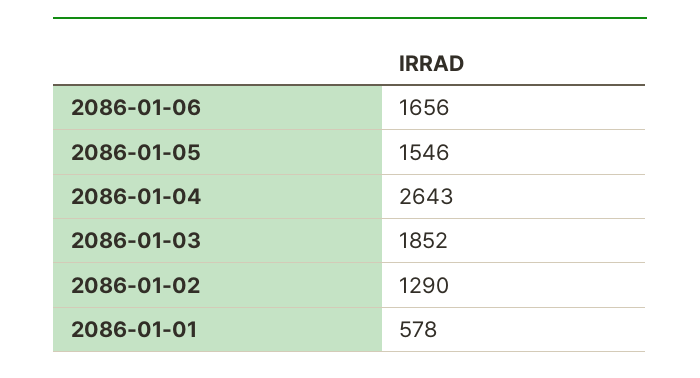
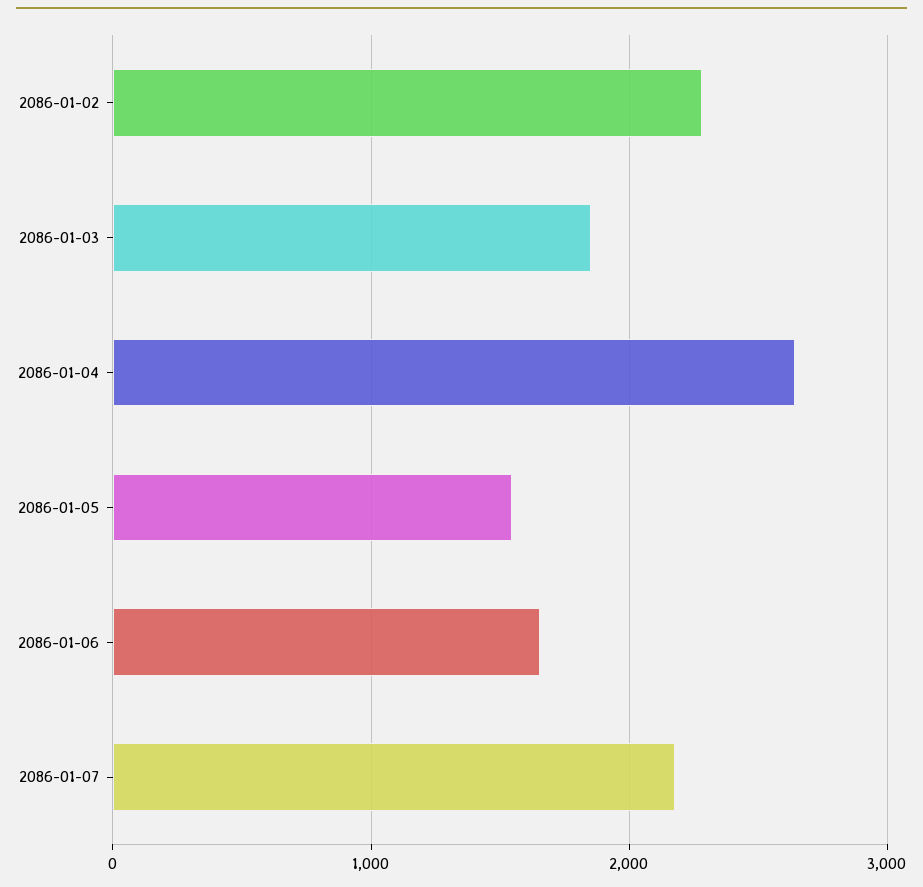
2086-01-02: 1290 -> 2300
2086-01-01: 578 -> none
2086-01-07: none -> 2200

